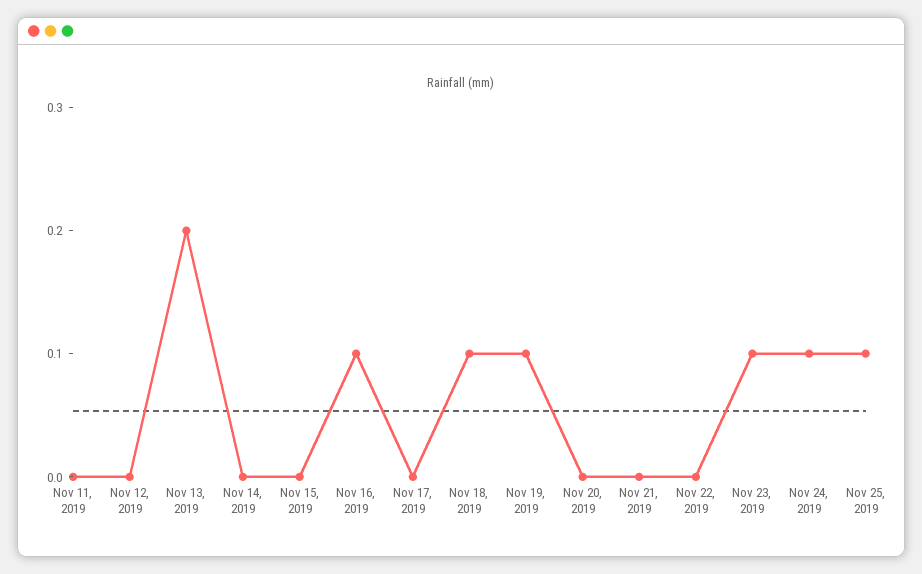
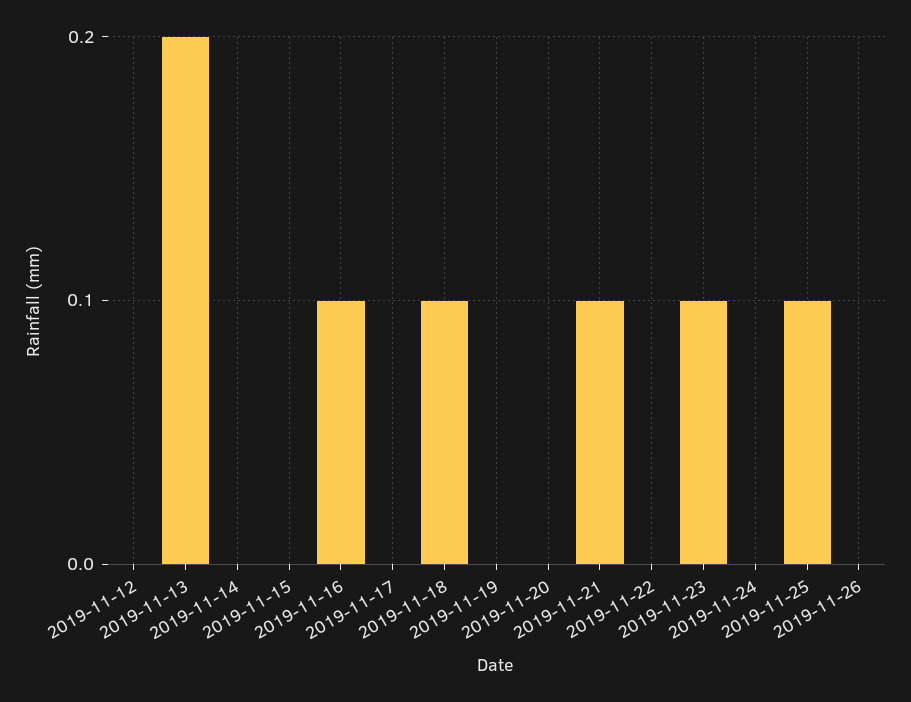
Nov 11, 2019: 0 -> none
Nov 19, 2019: 0.1 -> 0
Nov 21, 2019: 0 -> 0.1
Nov 24, 2019: 0.1 -> 0
2019-11-26: none -> 0

